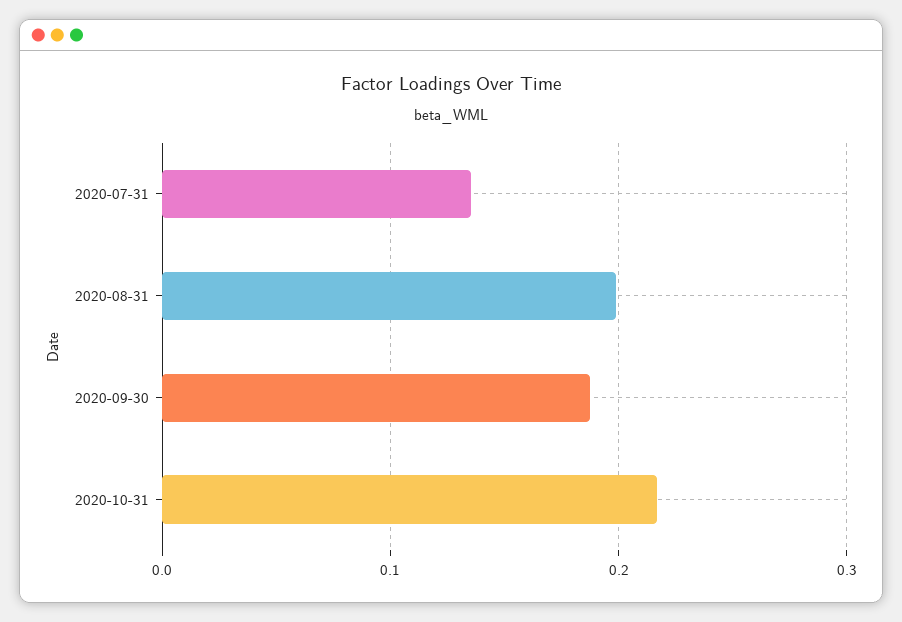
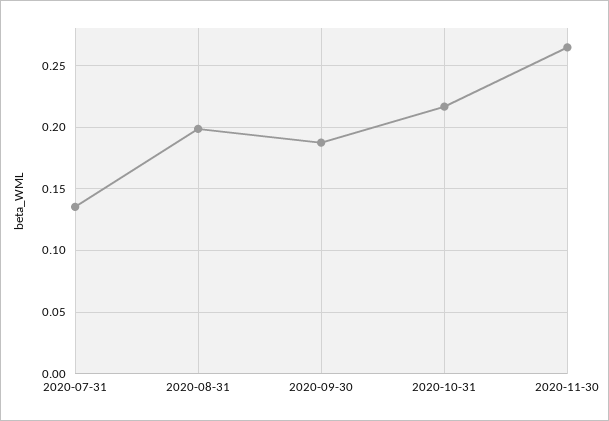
2020-11-30: none -> 0.265

